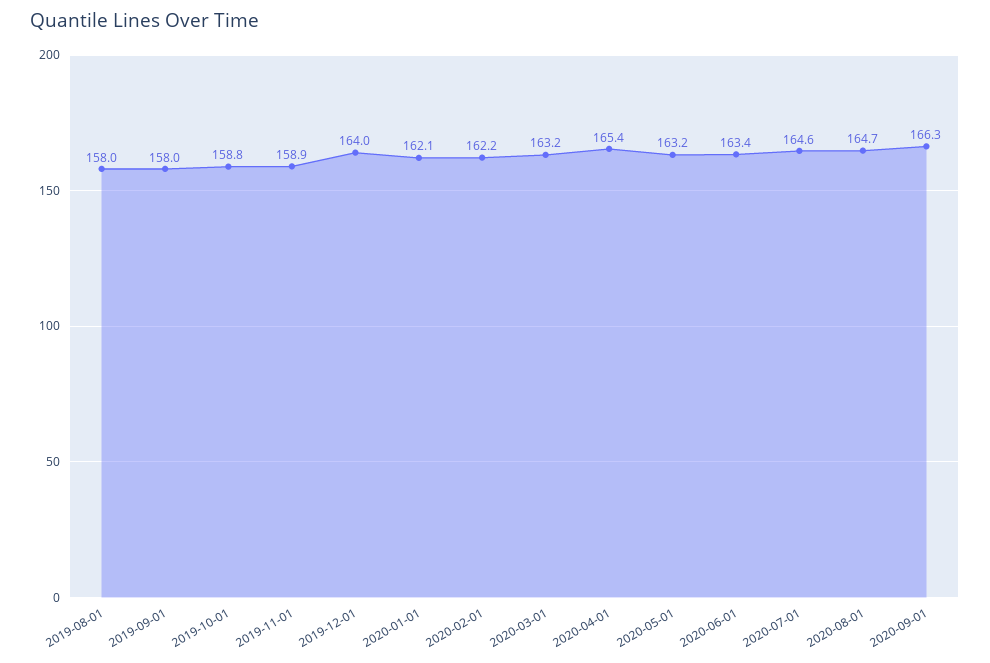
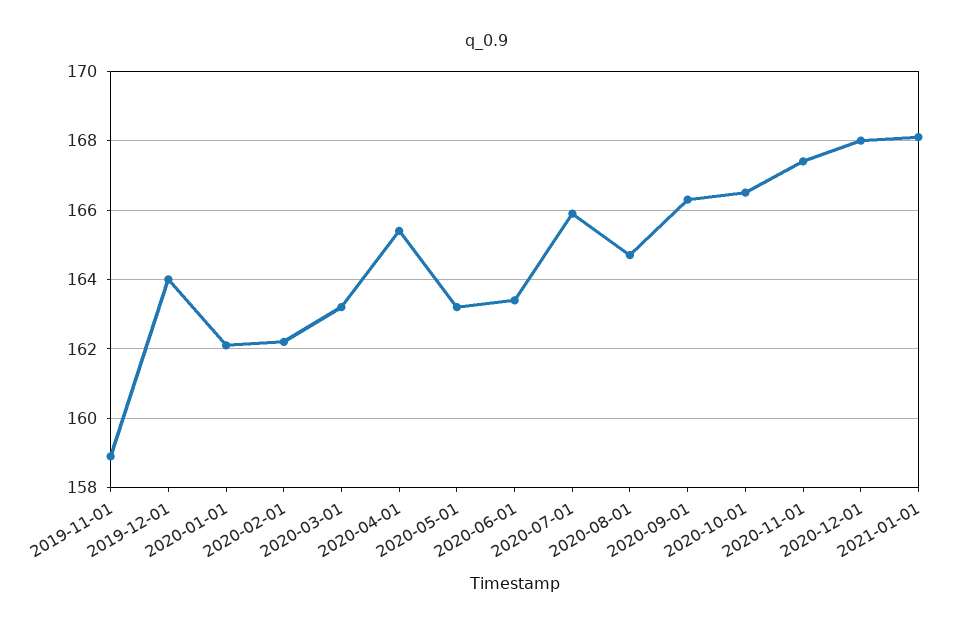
2019-08-01: 158 -> none
2019-09-01: 158 -> none
2019-10-01: 158.8 -> none
2020-07-01: 164.6 -> 166
2020-10-01: none -> 166.5
2020-11-01: none -> 167.5
2020-12-01: none -> 168
2021-01-01: none -> 168

